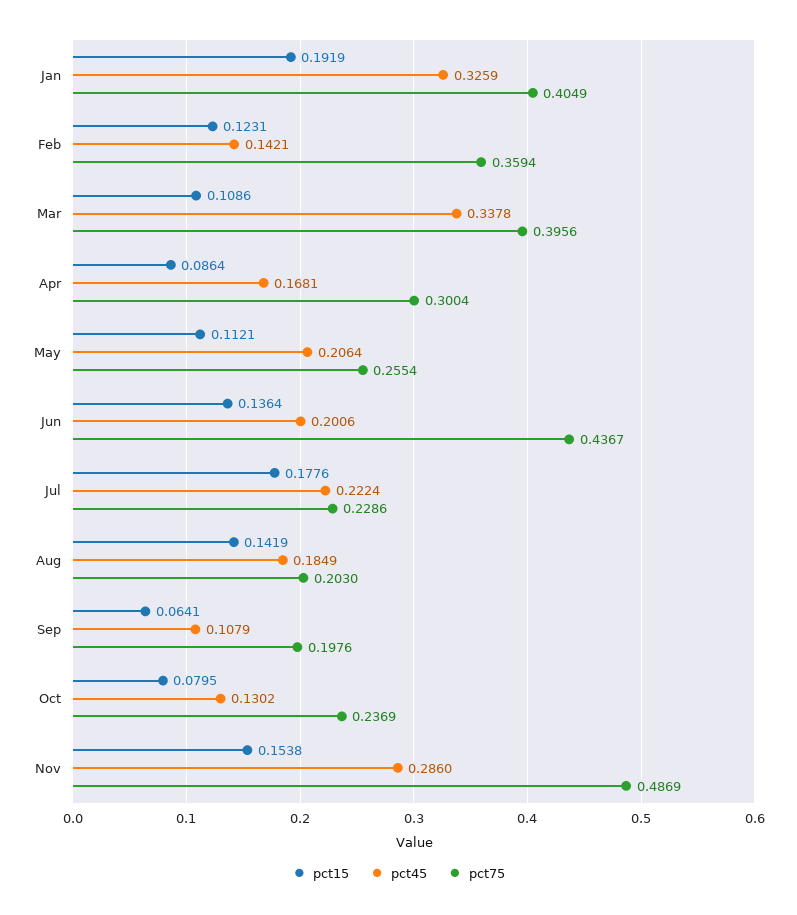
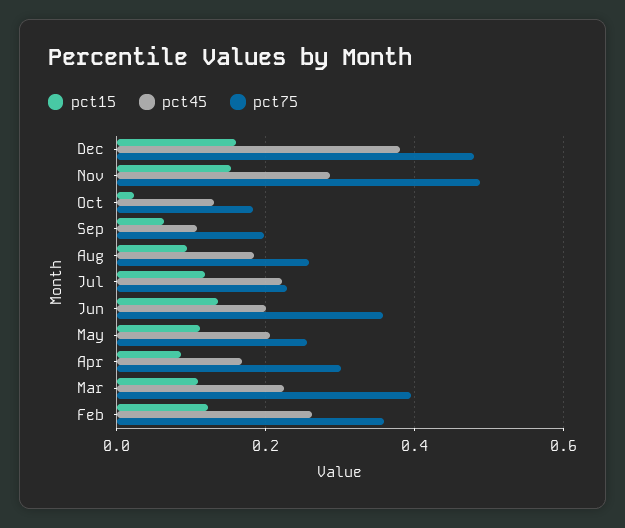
pct15, Jan: 0.1919 -> none
pct45, Jan: 0.3259 -> none
pct75, Jan: 0.4049 -> none
pct45, Feb: 0.1421 -> 0.26
pct45, Mar: 0.3378 -> 0.22
pct75, Jun: 0.4367 -> 0.36
pct15, Jul: 0.1776 -> 0.12
pct15, Aug: 0.1419 -> 0.1
pct75, Aug: 0.203 -> 0.26
pct15, Oct: 0.0795 -> 0.02
pct75, Oct: 0.2369 -> 0.18
pct15, Dec: none -> 0.16
pct45, Dec: none -> 0.38
pct75, Dec: none -> 0.48

